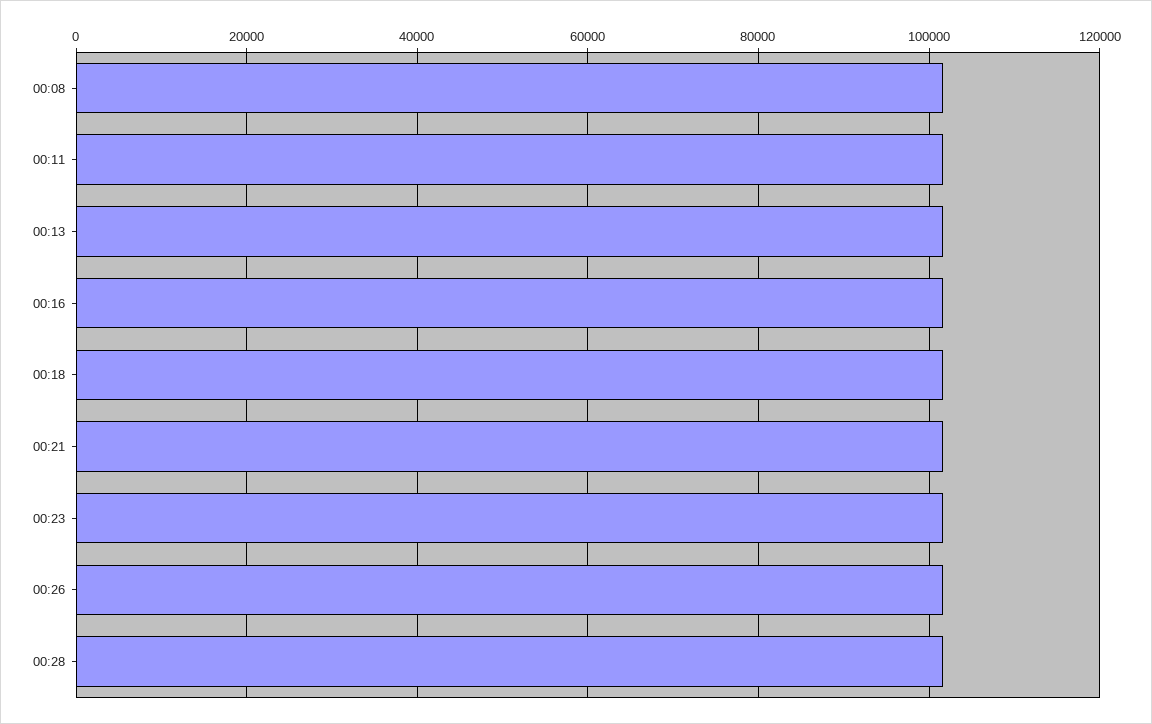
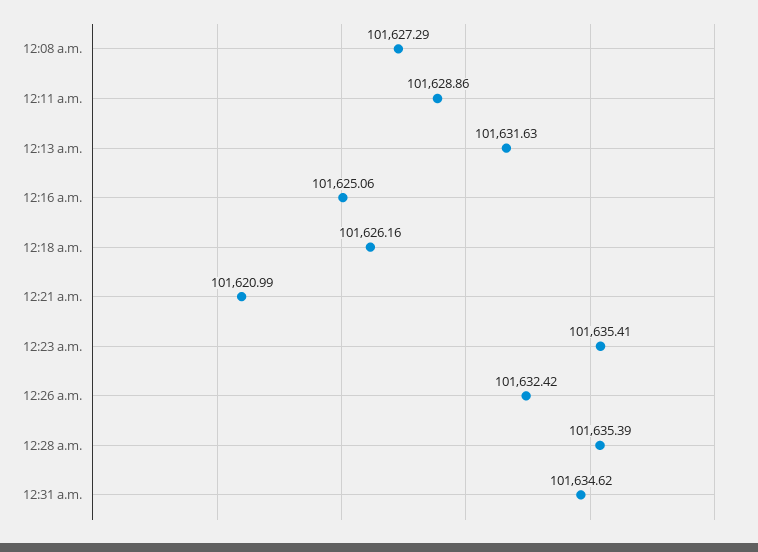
12:31 a.m.: none -> 101634.62

